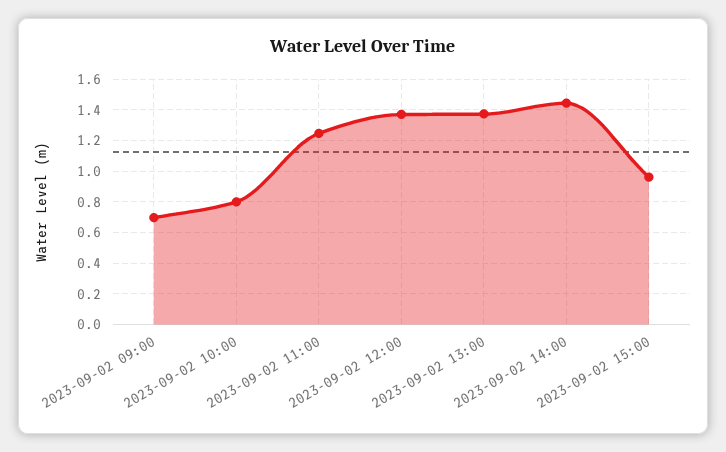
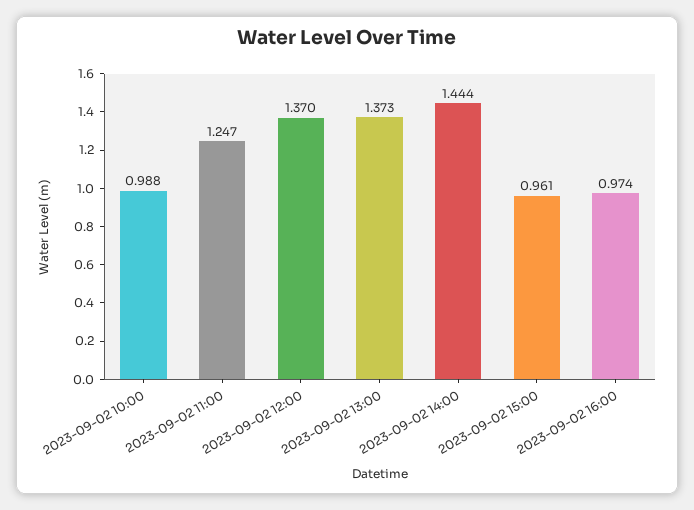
2023-09-02 09:00: 0.7 -> none
2023-09-02 10:00: 0.8 -> 0.988
2023-09-02 16:00: none -> 0.974

